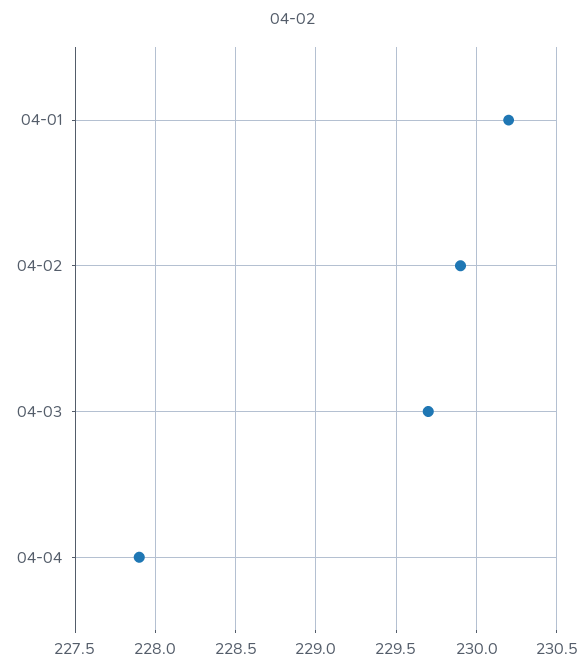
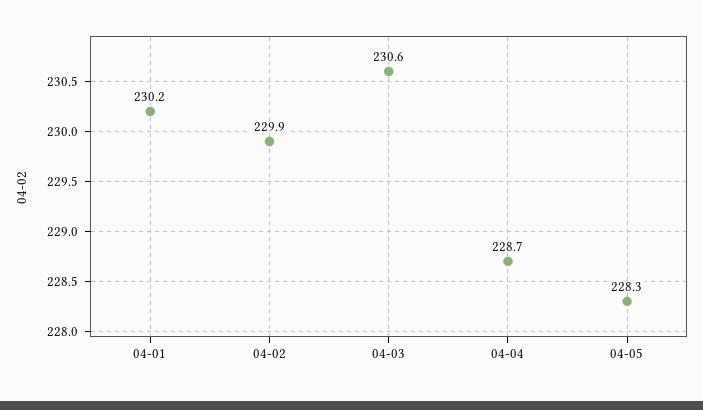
04-03: 229.7 -> 230.6
04-04: 227.9 -> 228.7
04-05: none -> 228.3

